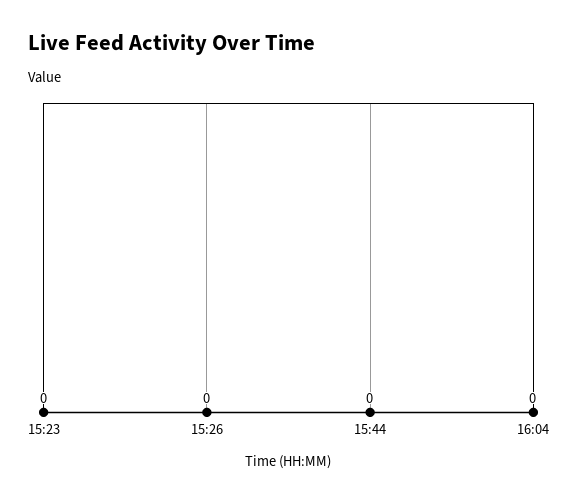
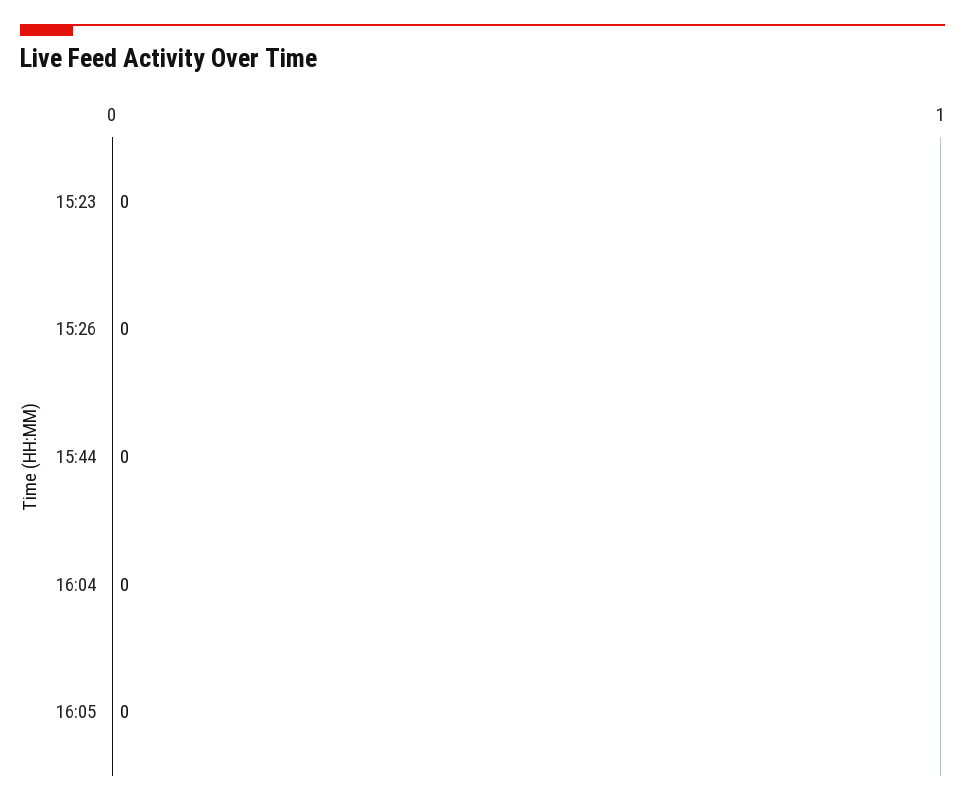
16:05: none -> 0

